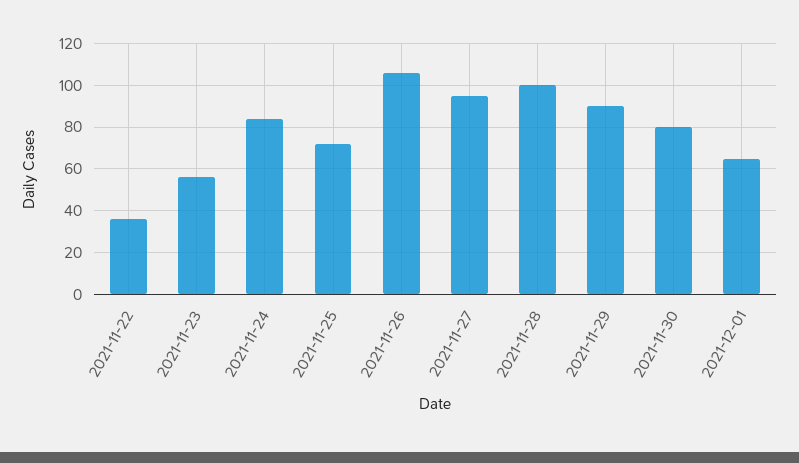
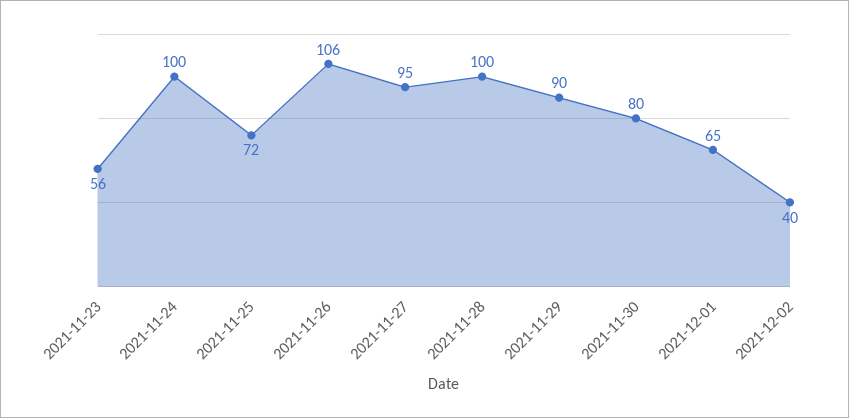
2021-11-22: 35 -> none
2021-11-24: 85 -> 100
2021-12-02: none -> 40

